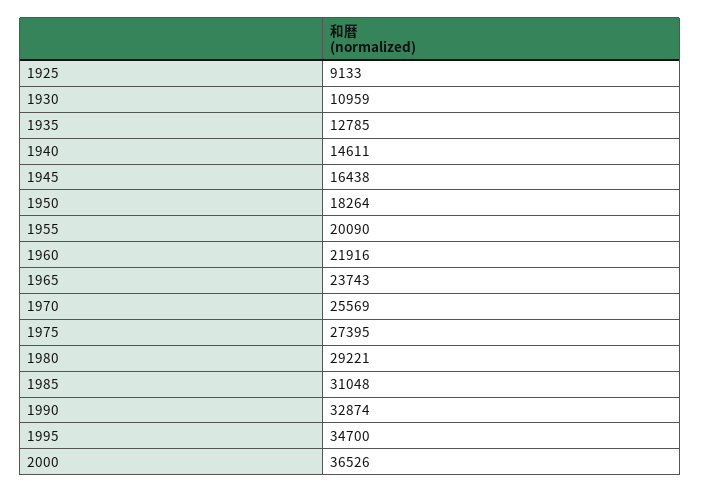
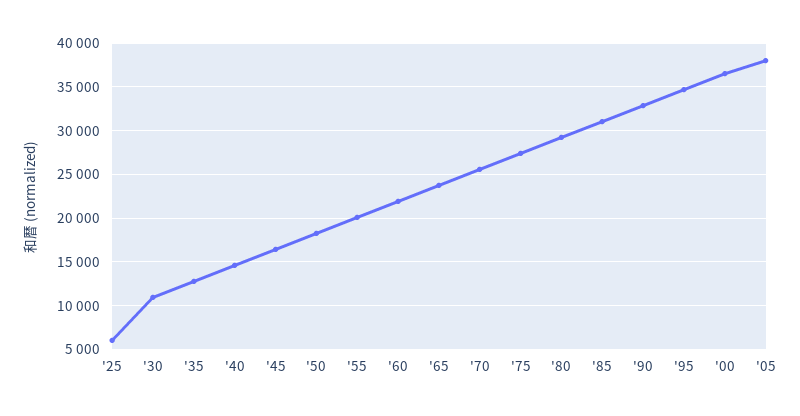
1925: 9133 -> 6000
'05: none -> 38000

